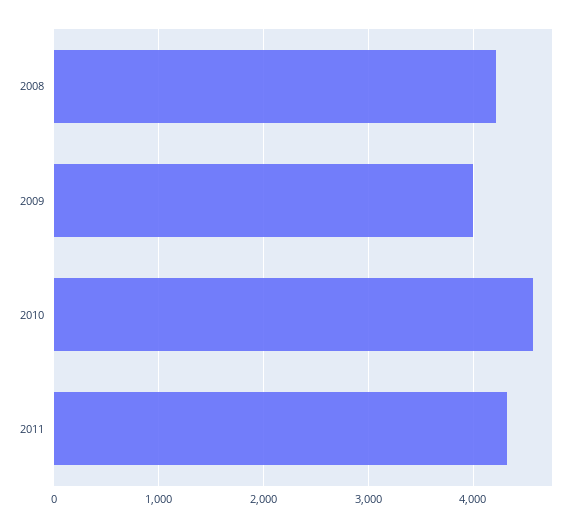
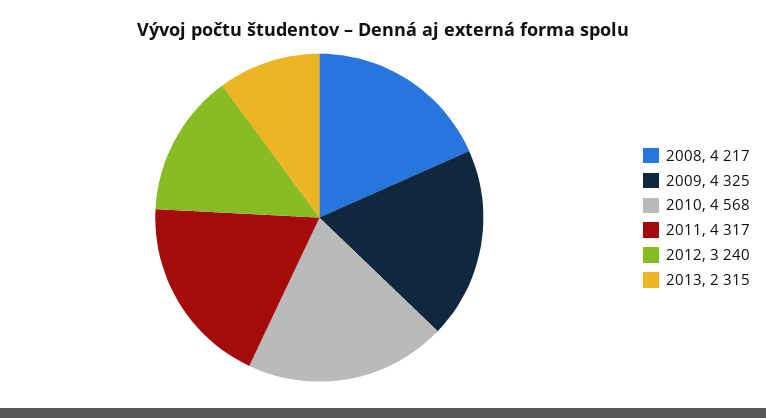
2009: 4000 -> 4325
2012: none -> 3240
2013: none -> 2315

